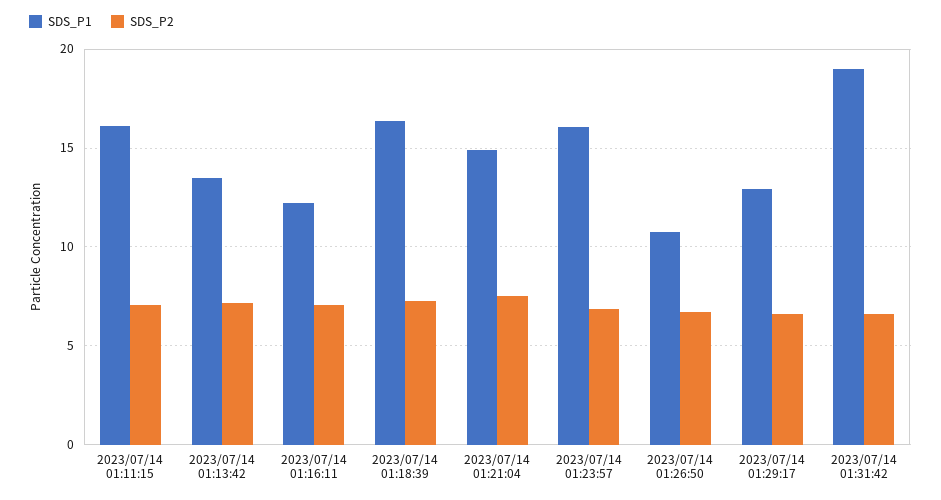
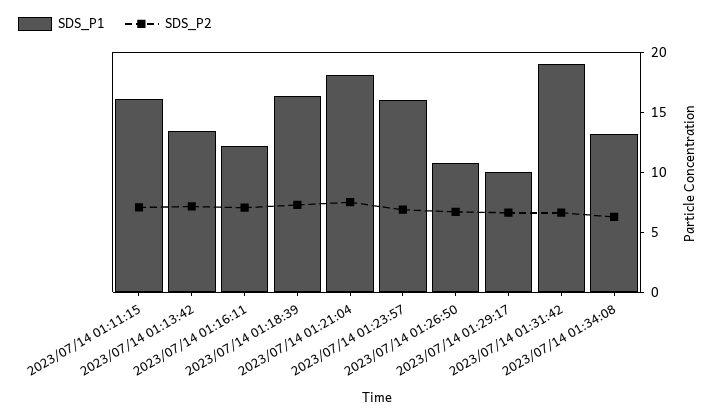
SDS_P1, 2023/07/14 01:21:04: 15 -> 18
SDS_P1, 2023/07/14 01:29:17: 13 -> 10
SDS_P1, 2023/07/14 01:34:08: none -> 13
SDS_P2, 2023/07/14 01:34:08: none -> 6

